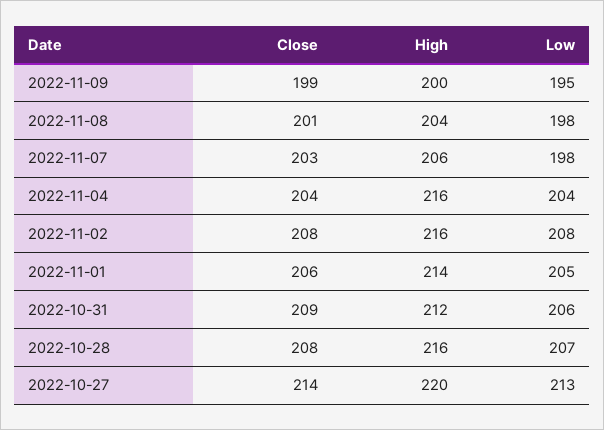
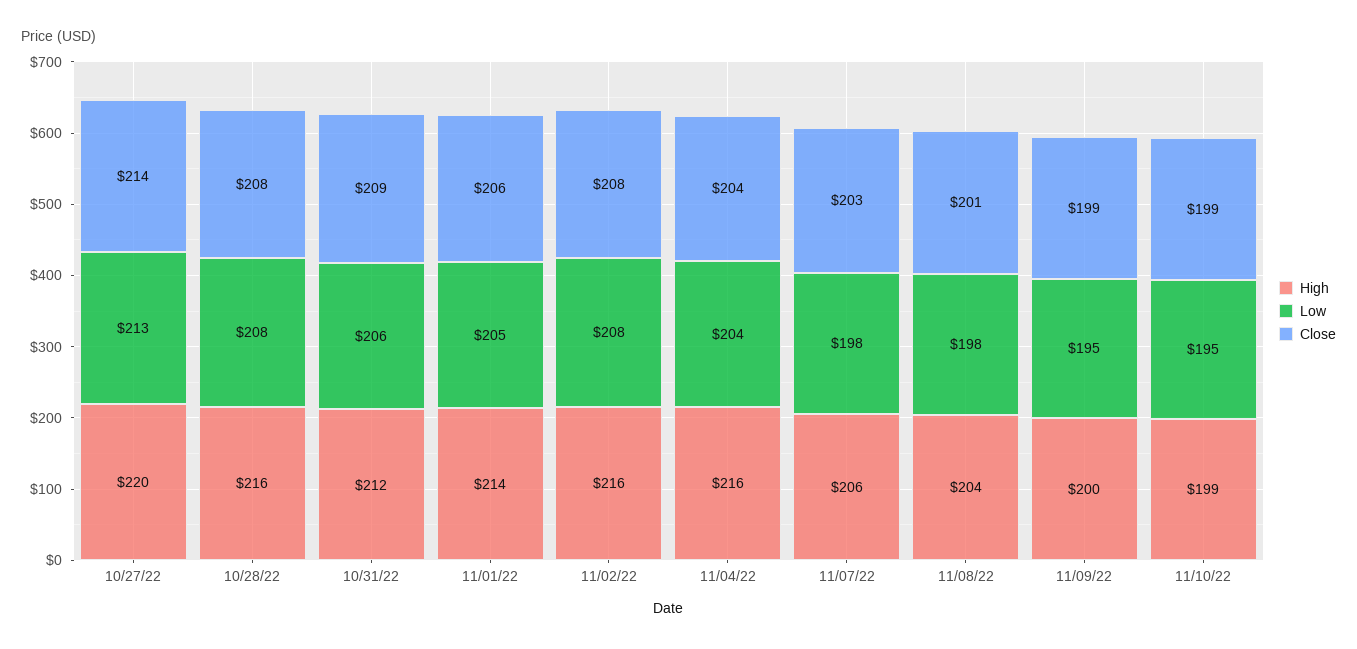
Low, 2022-10-28: 207 -> 208
High, 11/10/22: none -> 199
Low, 11/10/22: none -> 195
Close, 11/10/22: none -> 199

